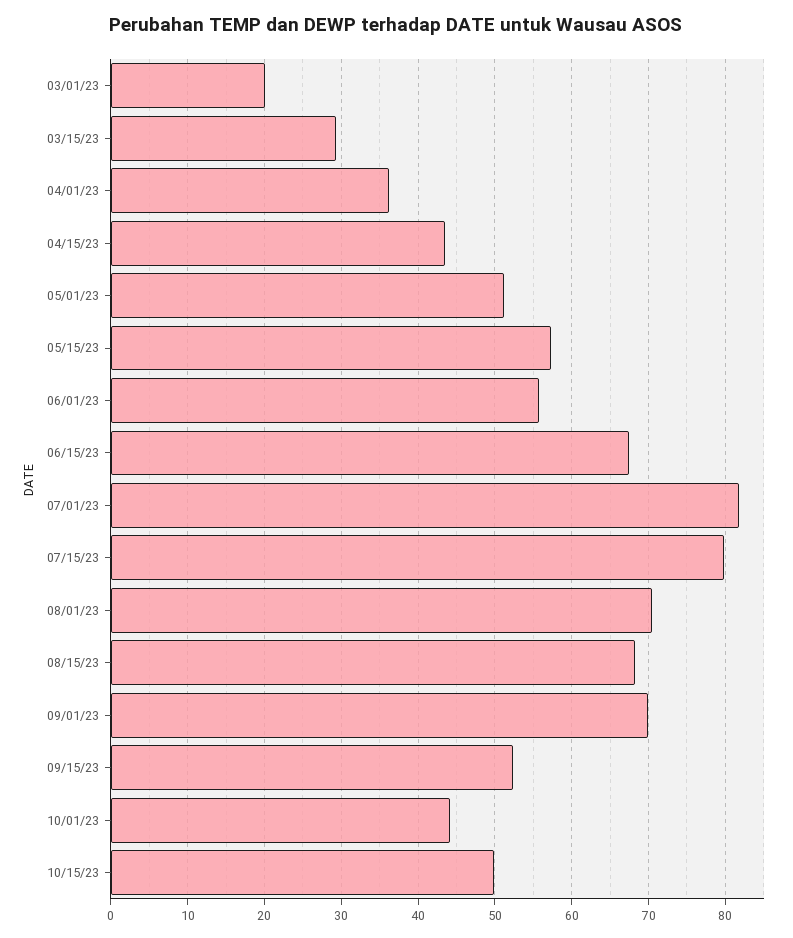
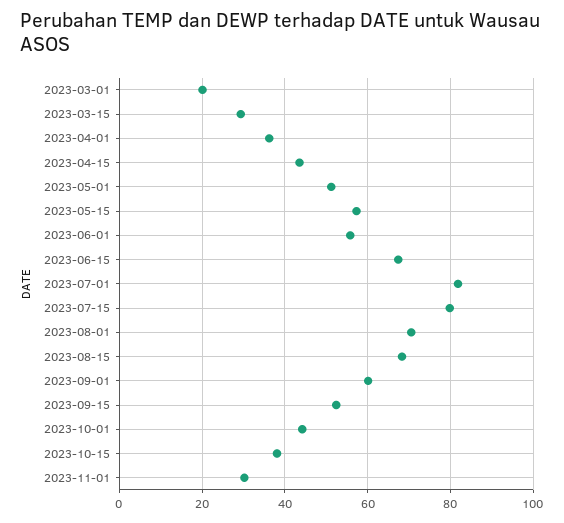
09/01/23: 70 -> 60
10/15/23: 50 -> 38
2023-11-01: none -> 30

